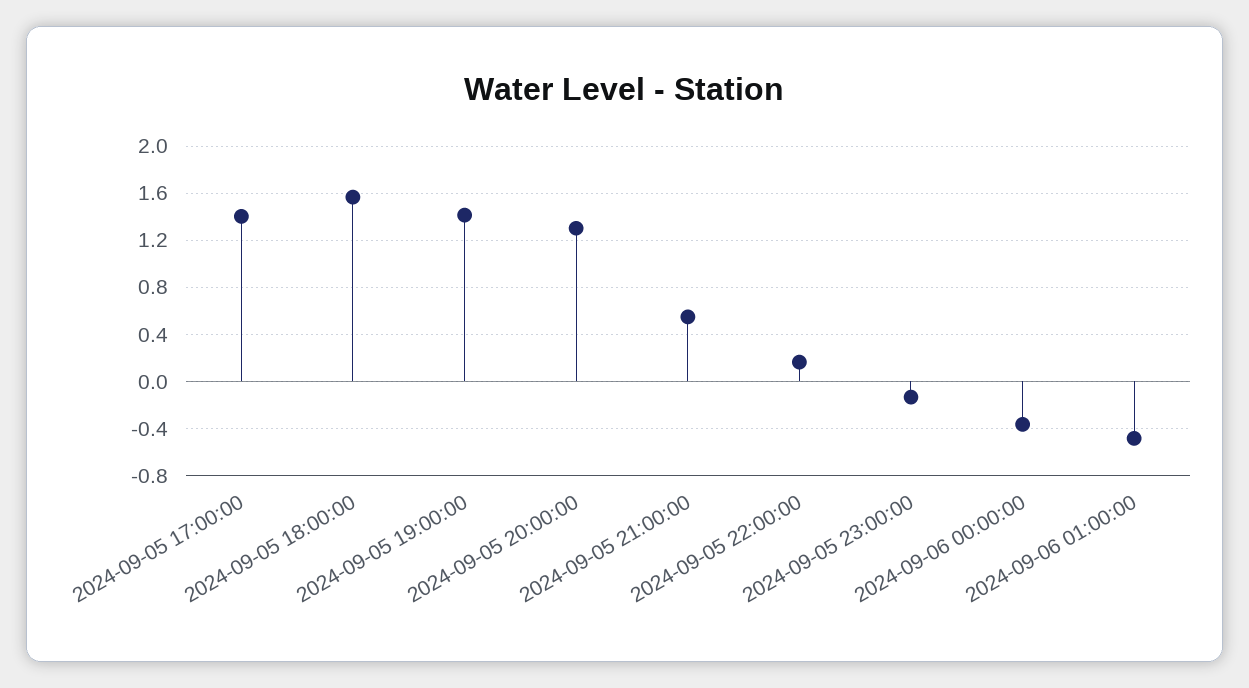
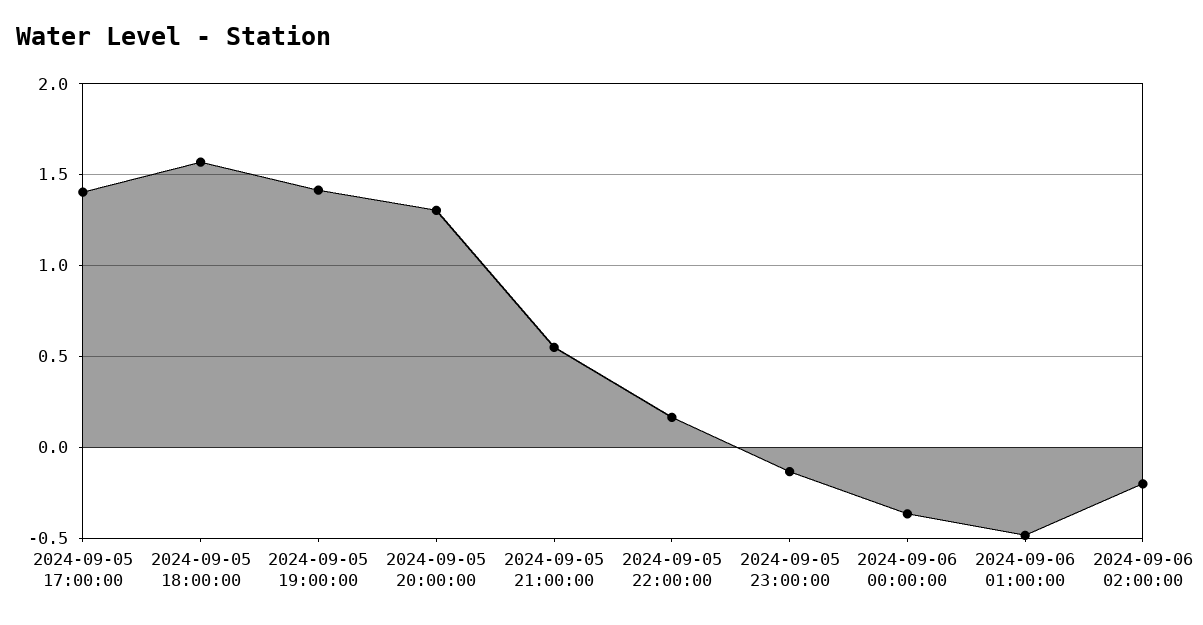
2024-09-06 02:00:00: none -> -0.2

